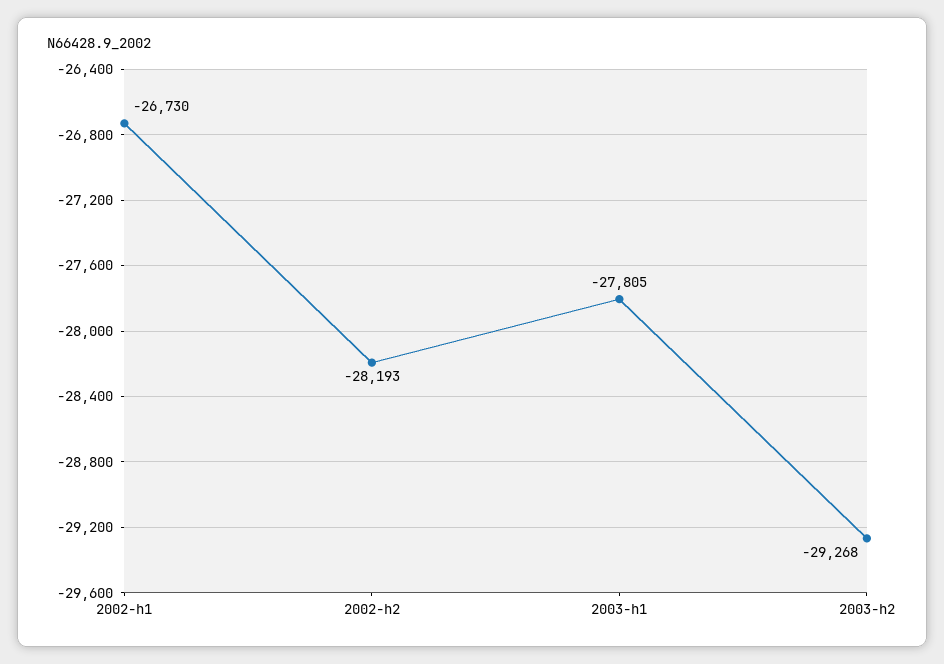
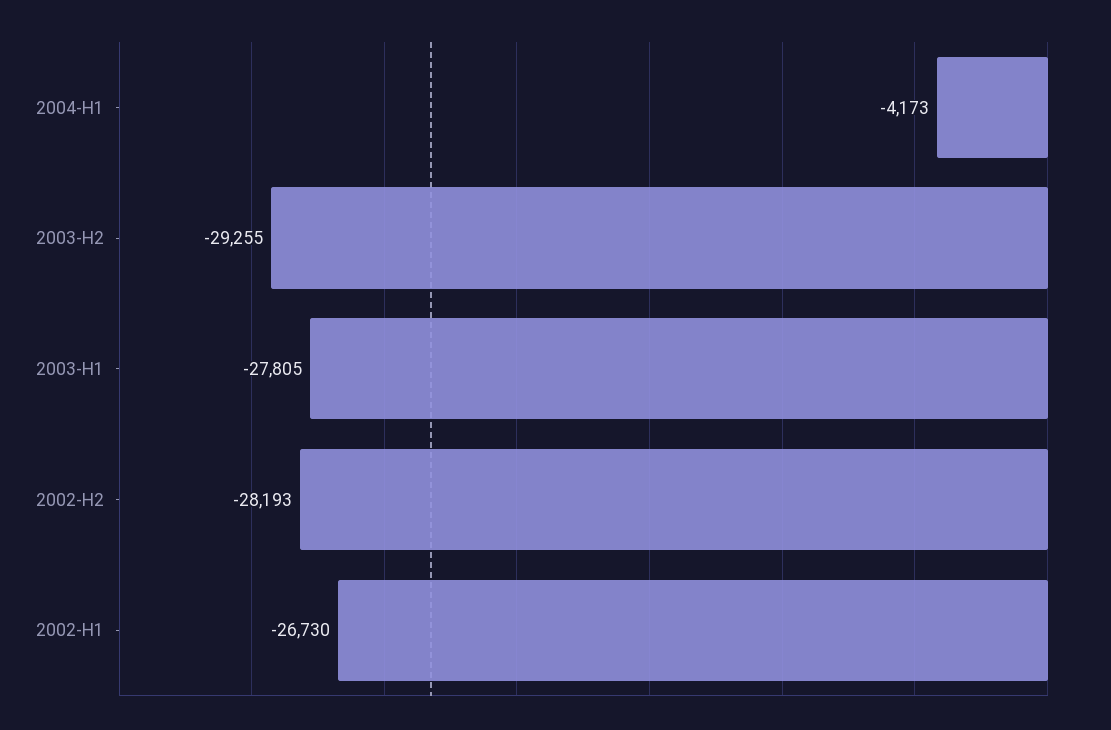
2003-h2: -29268 -> -29255
2004-H1: none -> -4173

